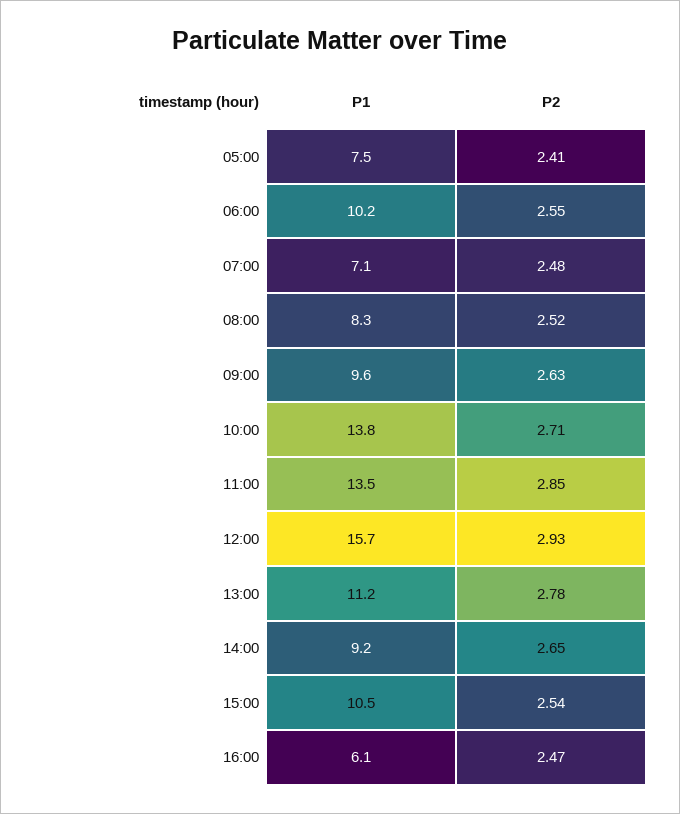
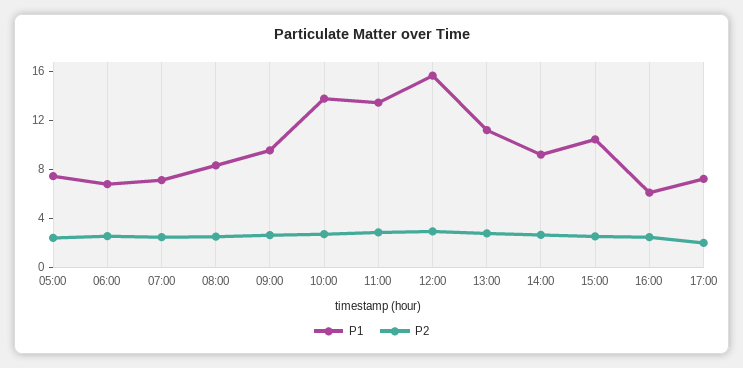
P1, 06:00: 10.2 -> 7
P1, 17:00: none -> 7
P2, 17:00: none -> 2

